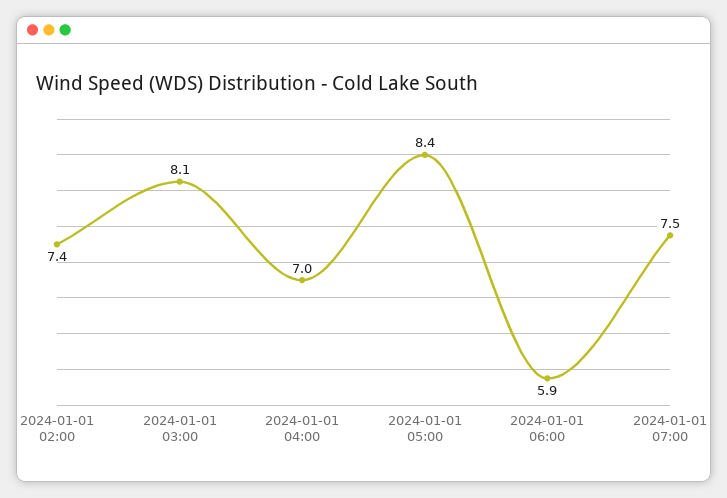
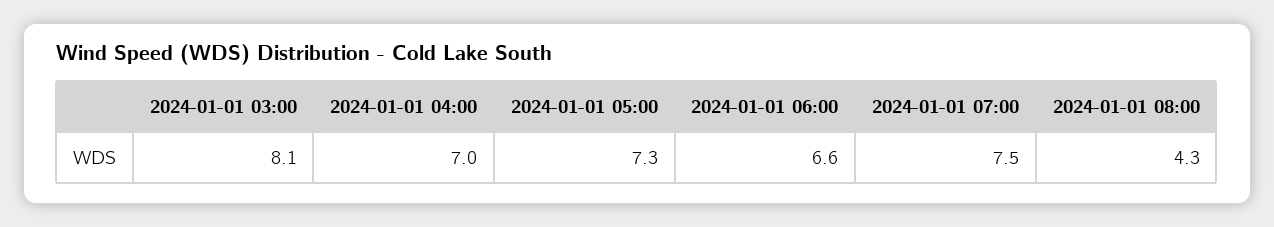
2024-01-01 02:00: 7.4 -> none
2024-01-01 05:00: 8.4 -> 7.3
2024-01-01 06:00: 5.9 -> 6.6
2024-01-01 08:00: none -> 4.3

